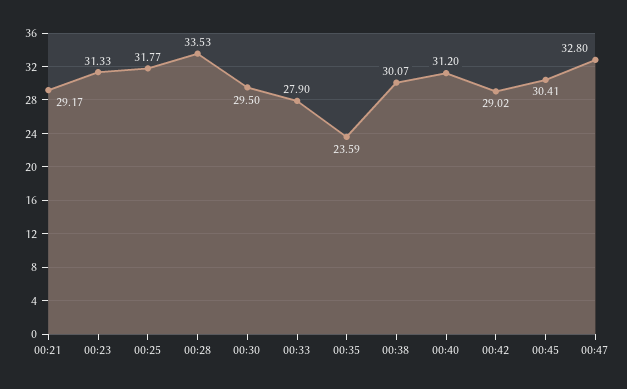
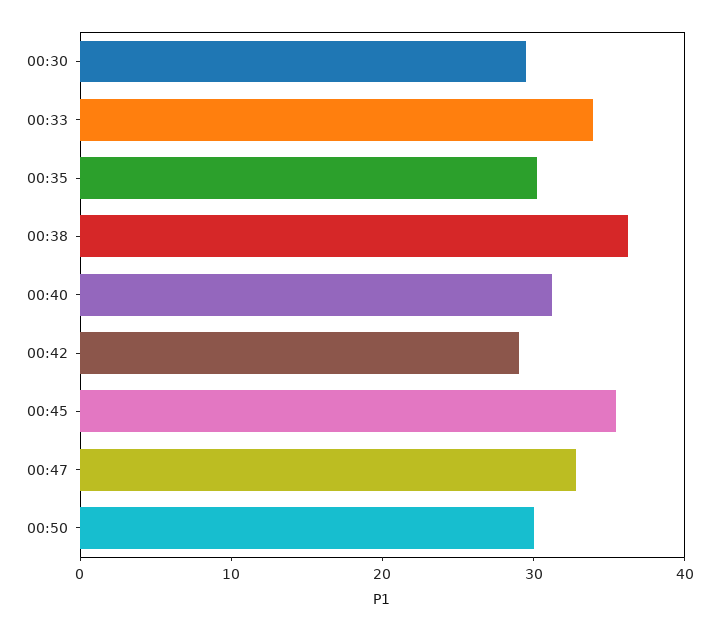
00:21: 29.17 -> none
00:23: 31.33 -> none
00:25: 31.77 -> none
00:28: 33.53 -> none
00:33: 27.9 -> 34
00:35: 23.59 -> 30
00:38: 30.07 -> 36
00:45: 30.41 -> 36
00:50: none -> 30

